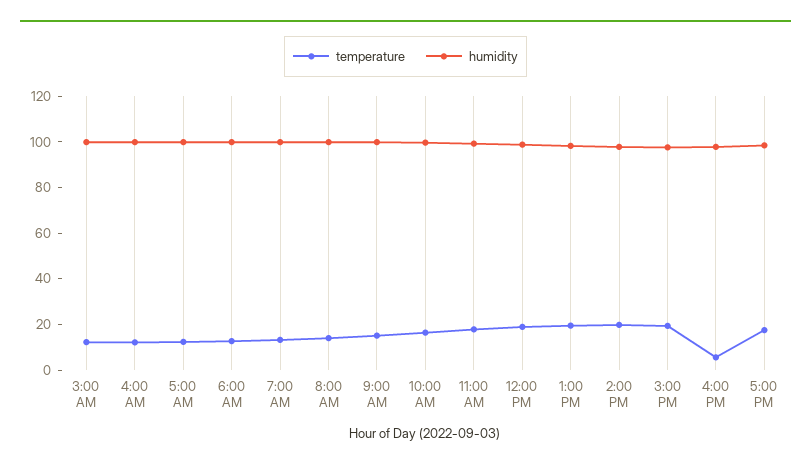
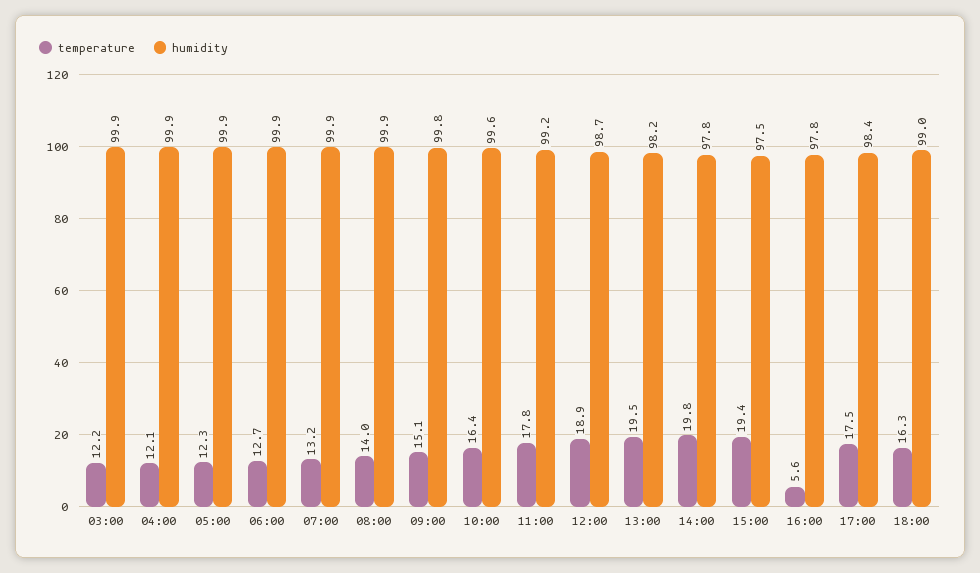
temperature, 18:00: none -> 16.3
humidity, 18:00: none -> 99

